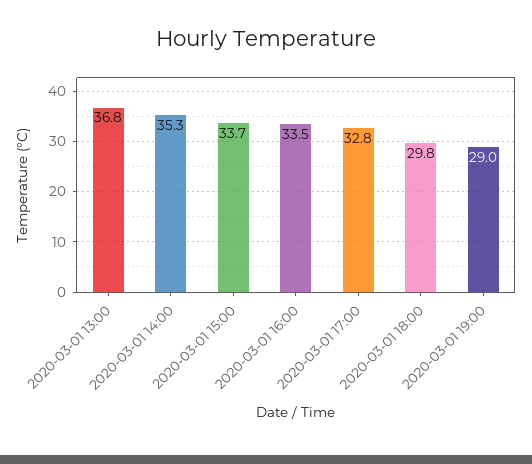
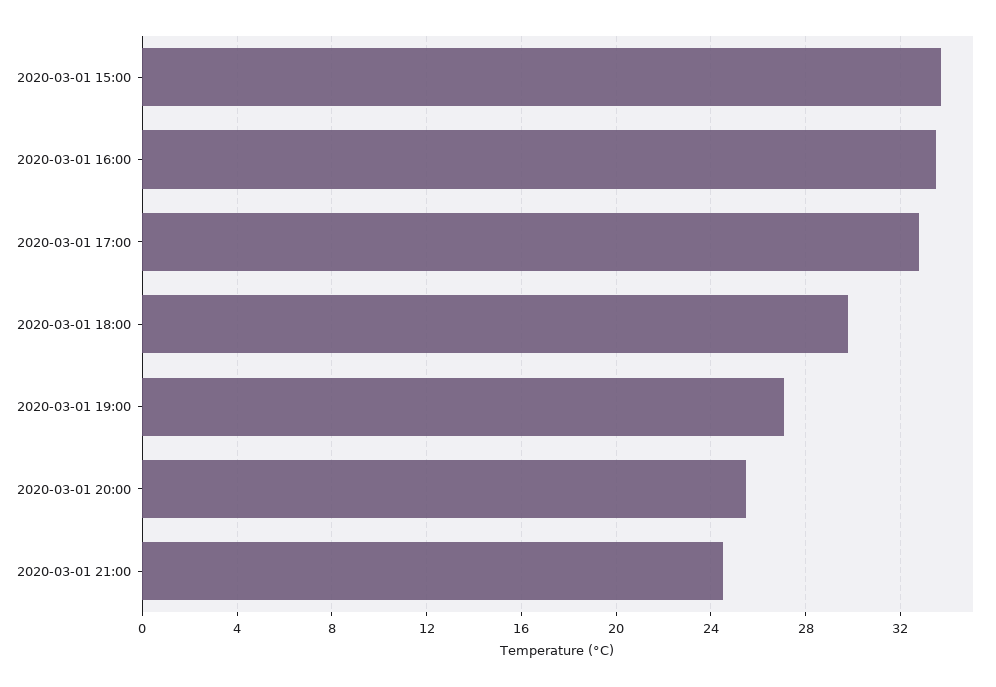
2020-03-01 13:00: 36.8 -> none
2020-03-01 14:00: 35.3 -> none
2020-03-01 19:00: 29 -> 27
2020-03-01 20:00: none -> 25.5
2020-03-01 21:00: none -> 24.5

